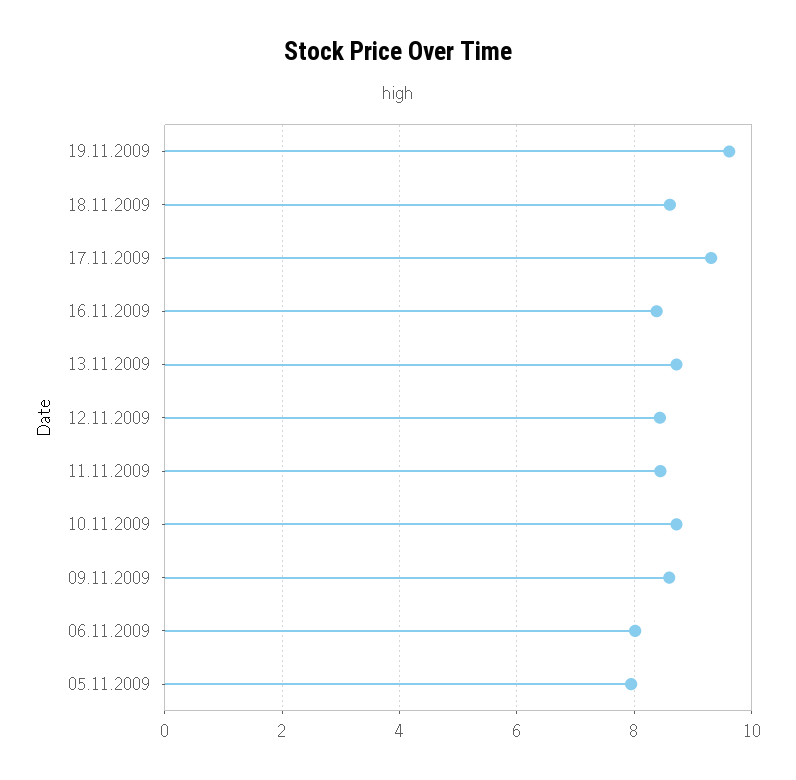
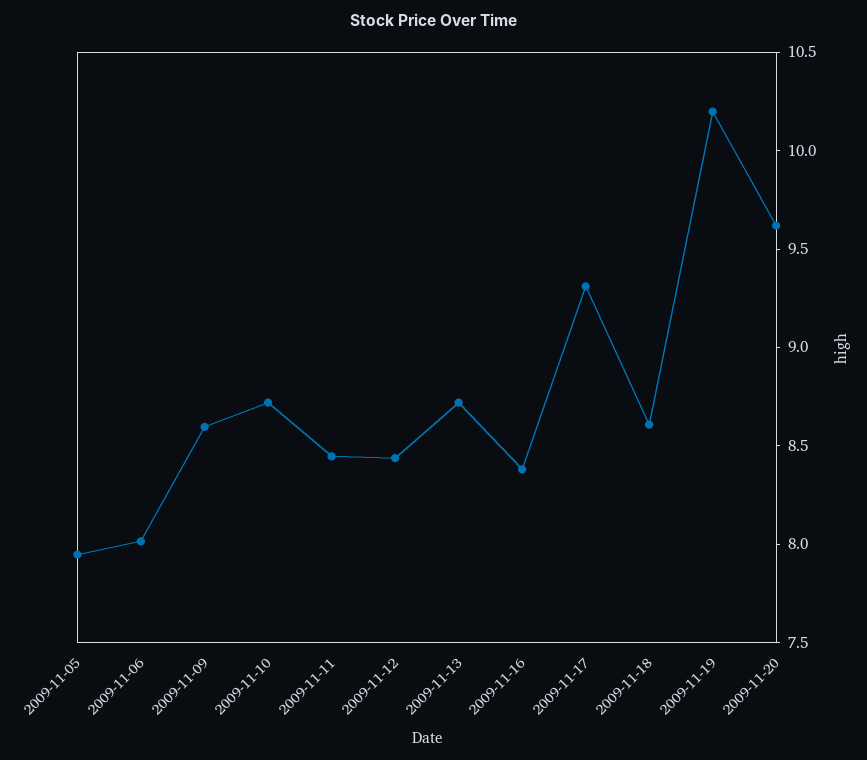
19.11.2009: 9.6 -> 10.2
2009-11-20: none -> 9.6

